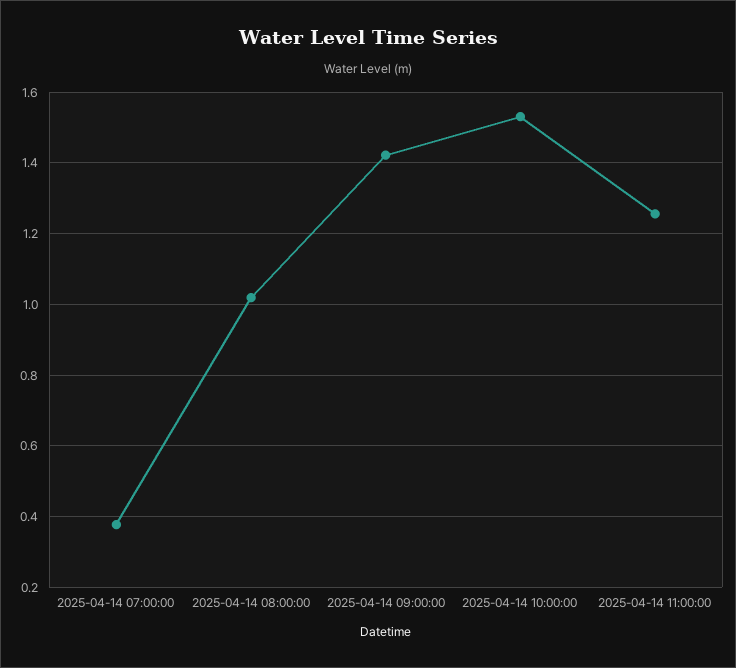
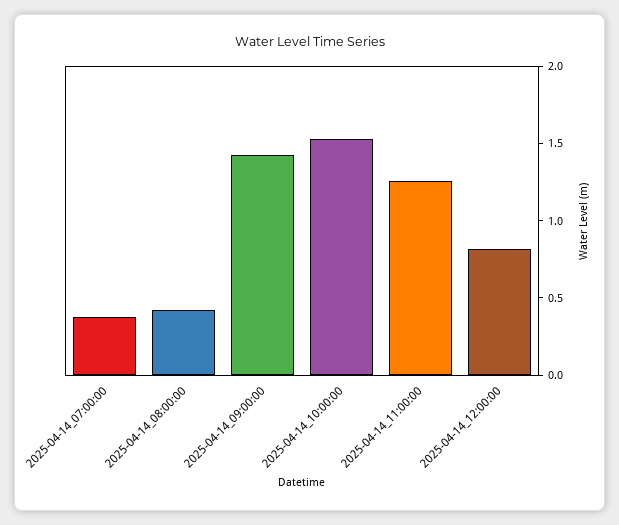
2025-04-14 08:00:00: 1.02 -> 0.4
2025-04-14_12:00:00: none -> 0.8

